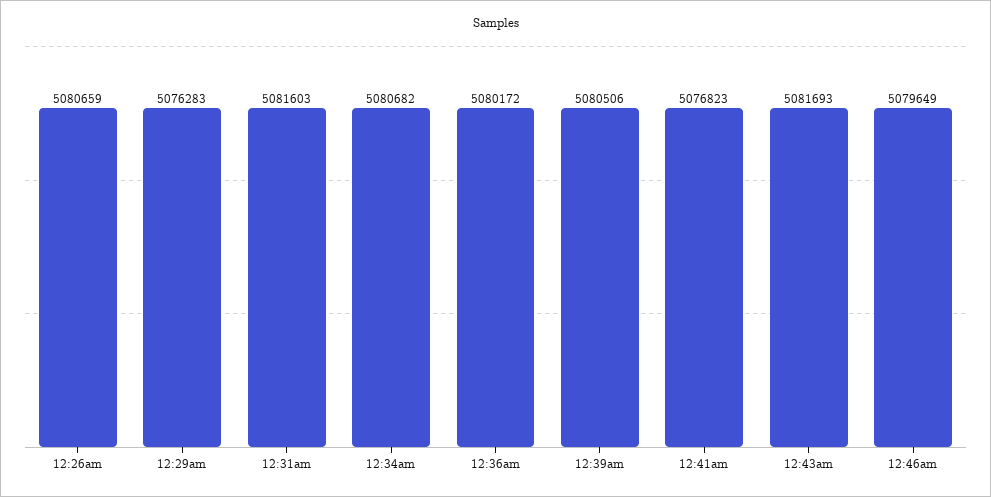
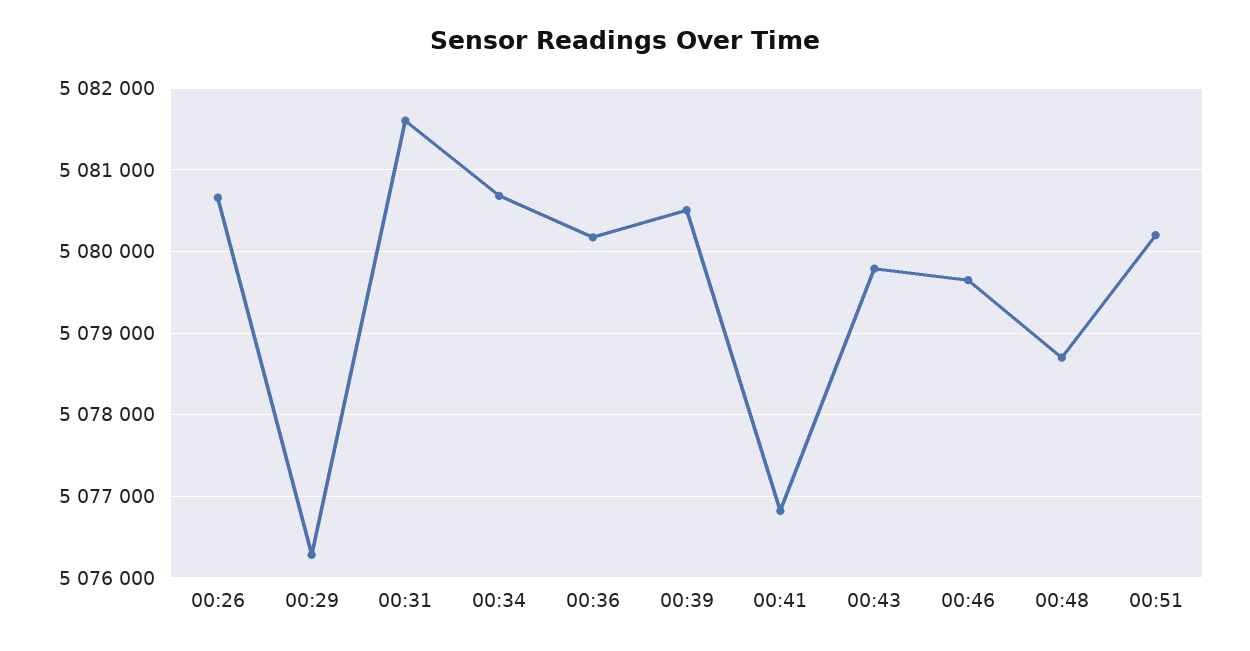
12:43am: 5081693 -> 5079800
00:48: none -> 5078700
00:51: none -> 5080200

